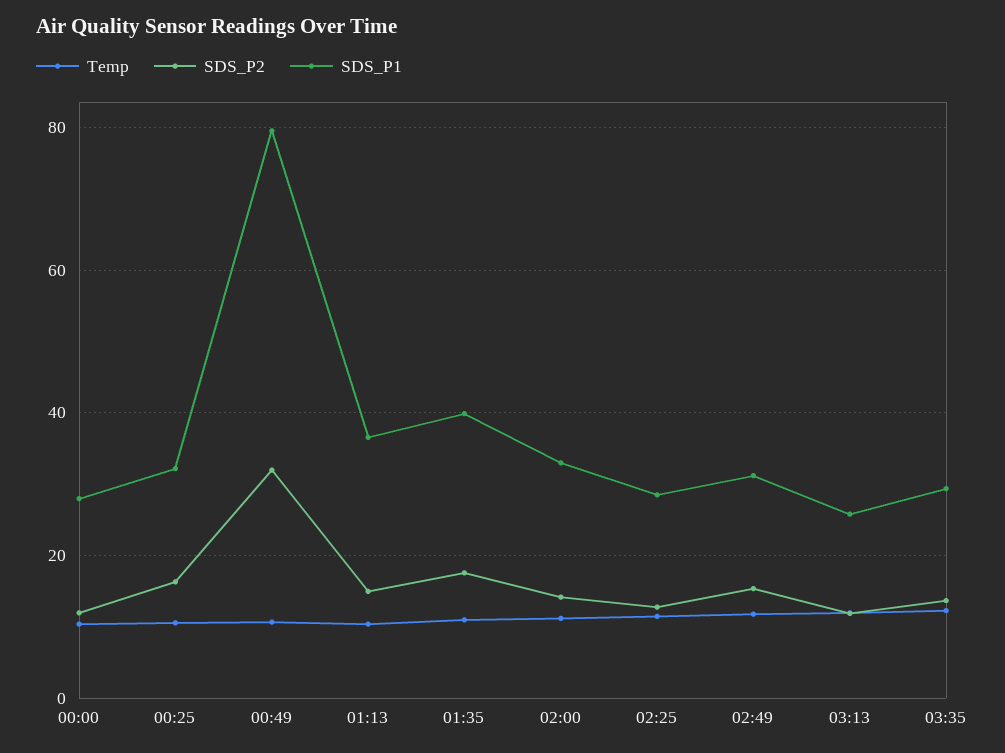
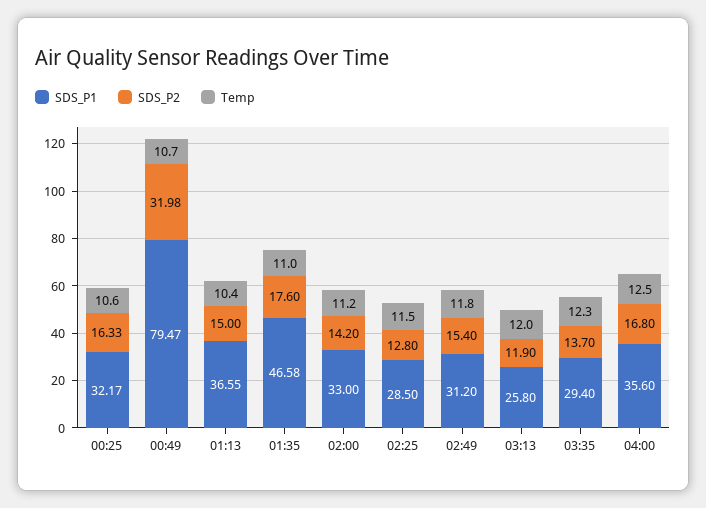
Temp, 00:00: 10 -> none
SDS_P2, 00:00: 12 -> none
SDS_P1, 00:00: 28 -> none
SDS_P1, 01:35: 40 -> 46.58
SDS_P1, 04:00: none -> 35.6
SDS_P2, 04:00: none -> 16.8
Temp, 04:00: none -> 12.5

